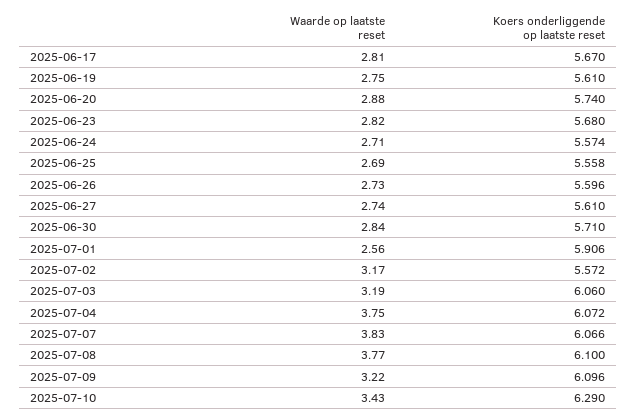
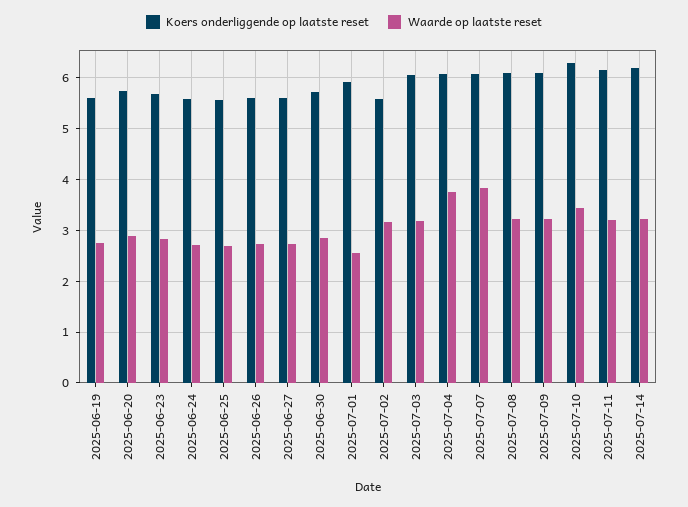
Waarde op laatste reset, 2025-06-17: 2.81 -> none
Koers onderliggende op laatste reset, 2025-06-17: 5.67 -> none
Waarde op laatste reset, 2025-07-08: 3.77 -> 3.2
Koers onderliggende op laatste reset, 2025-07-11: none -> 6.2
Waarde op laatste reset, 2025-07-11: none -> 3.2
Koers onderliggende op laatste reset, 2025-07-14: none -> 6.2
Waarde op laatste reset, 2025-07-14: none -> 3.2

